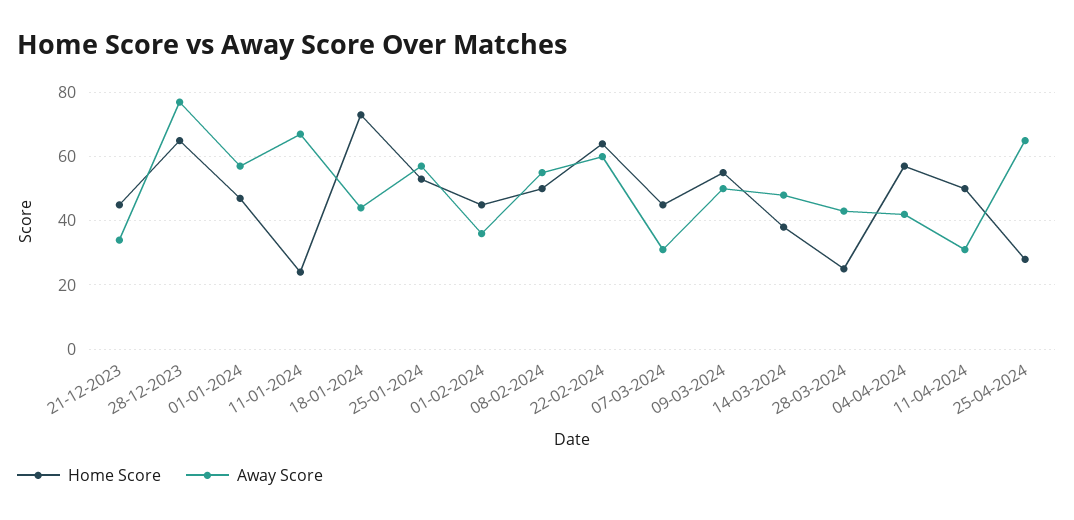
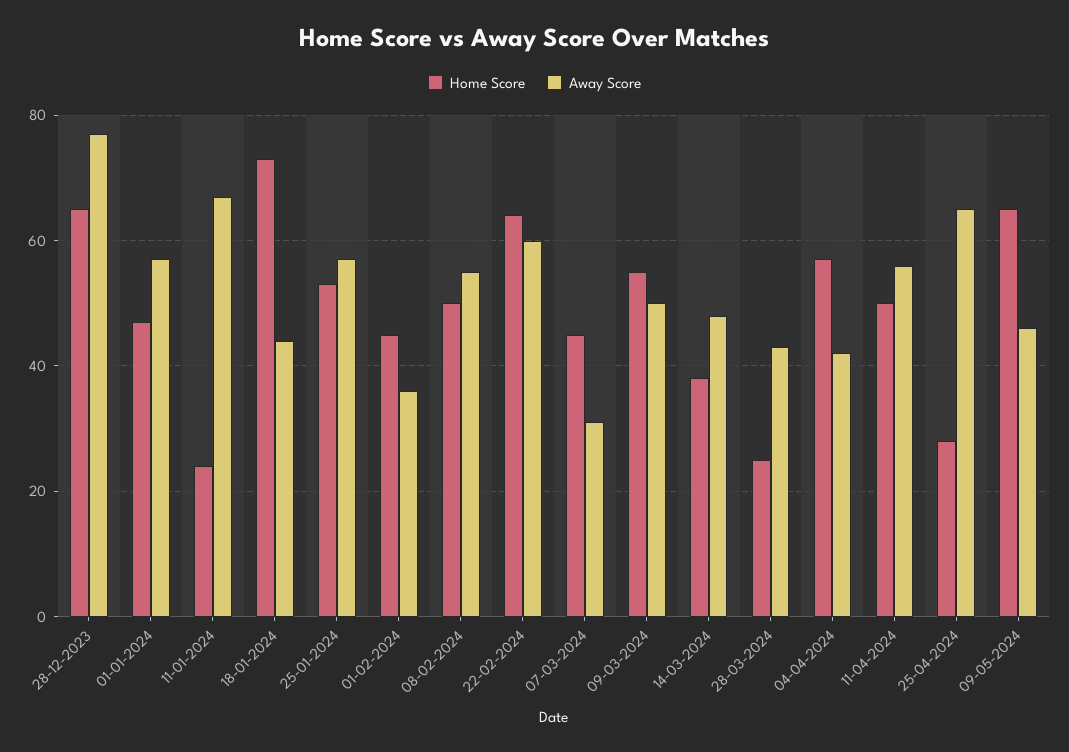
Home Score, 21-12-2023: 45 -> none
Away Score, 21-12-2023: 35 -> none
Away Score, 11-04-2024: 30 -> 55
Home Score, 09-05-2024: none -> 65
Away Score, 09-05-2024: none -> 45

